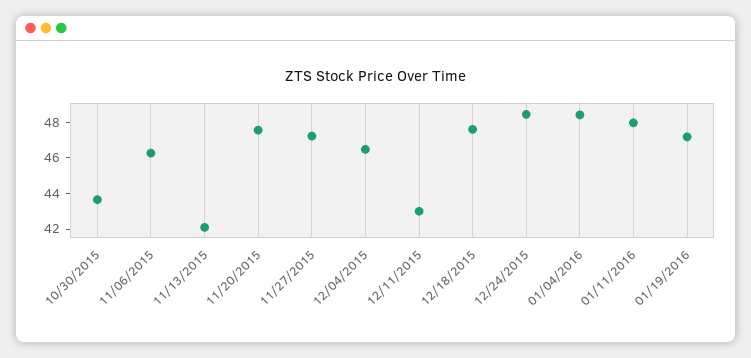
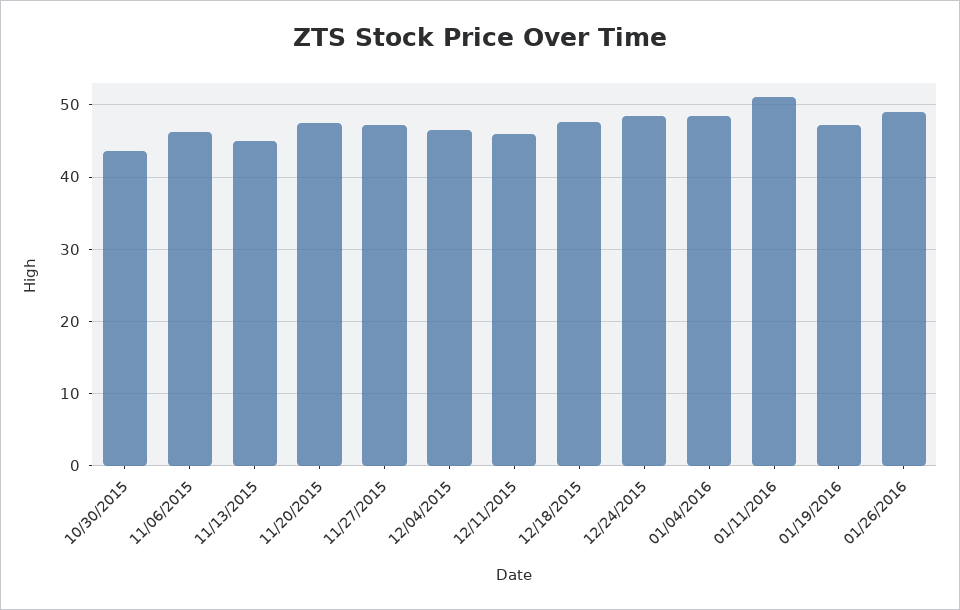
11/13/2015: 42 -> 45
12/11/2015: 43 -> 46
01/11/2016: 48 -> 51
01/26/2016: none -> 49

